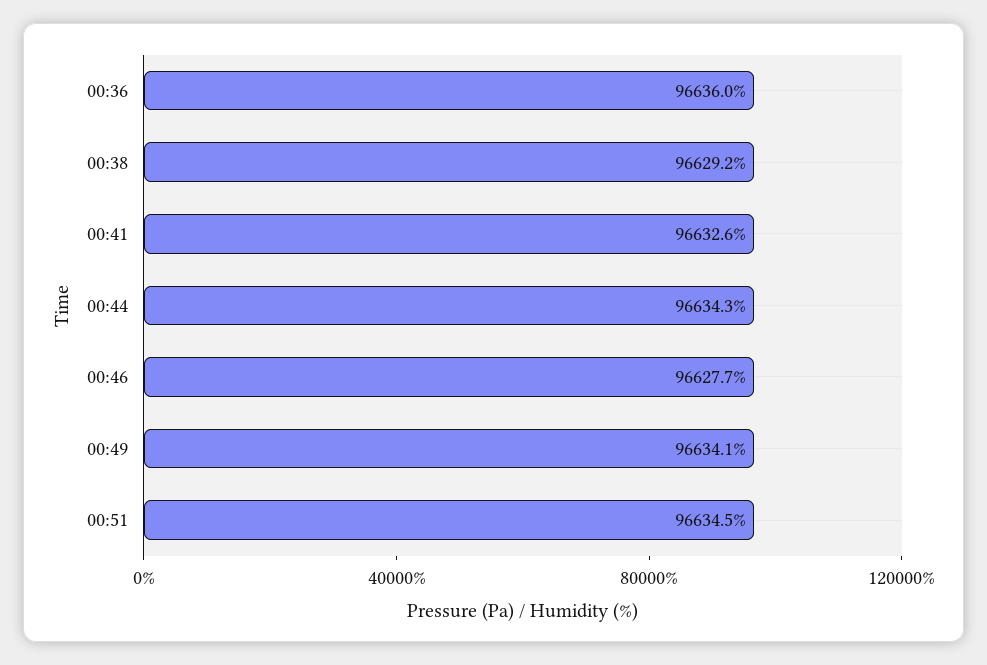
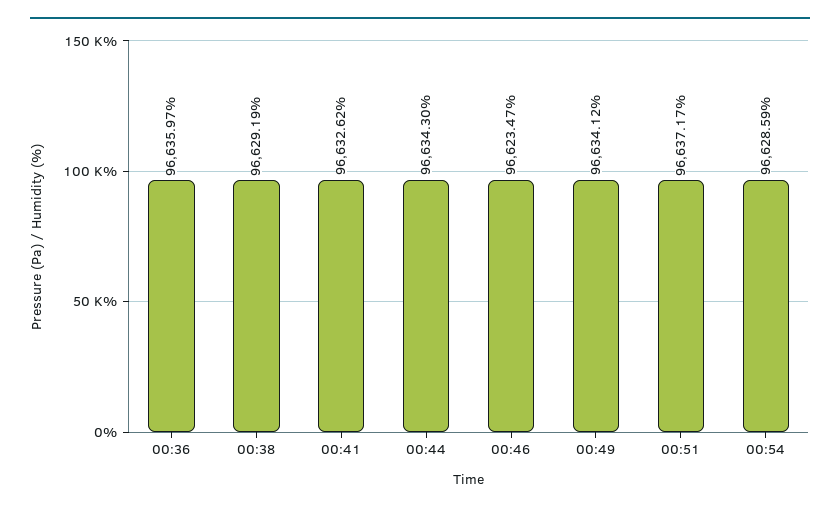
00:46: 96627.7 -> 96623.47
00:51: 96634.5 -> 96637.17
00:54: none -> 96628.59

